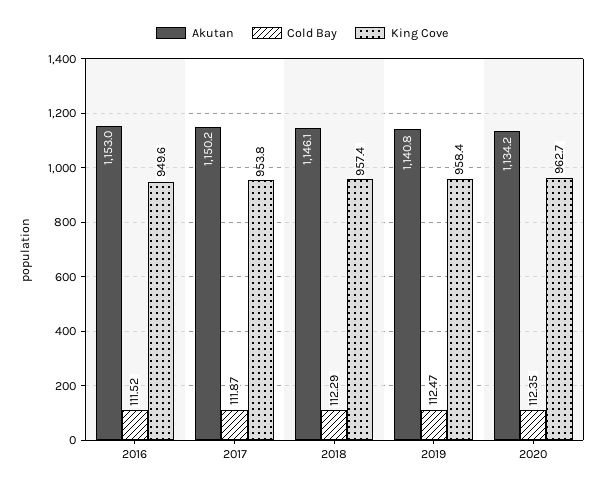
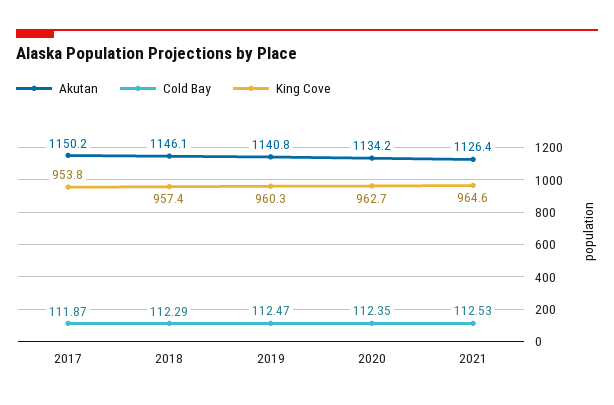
Akutan, 2016: 1153 -> none
Cold Bay, 2016: 111.52 -> none
King Cove, 2016: 949.6 -> none
King Cove, 2019: 958.4 -> 960.3
Akutan, 2021: none -> 1126.4
Cold Bay, 2021: none -> 112.53
King Cove, 2021: none -> 964.6

